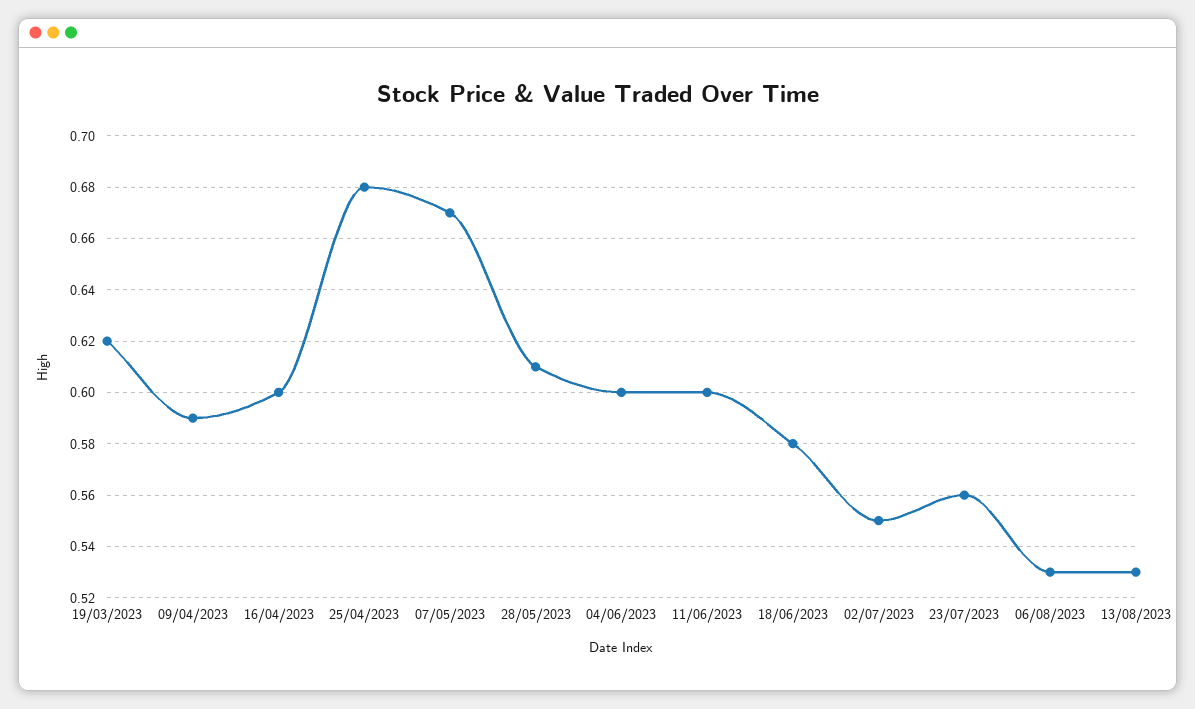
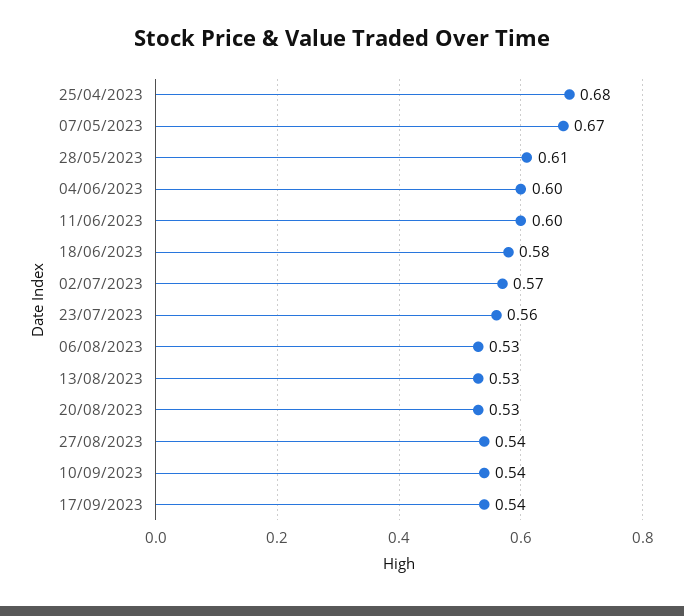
19/03/2023: 0.62 -> none
09/04/2023: 0.59 -> none
16/04/2023: 0.6 -> none
02/07/2023: 0.55 -> 0.57
20/08/2023: none -> 0.53
27/08/2023: none -> 0.54
10/09/2023: none -> 0.54
17/09/2023: none -> 0.54

